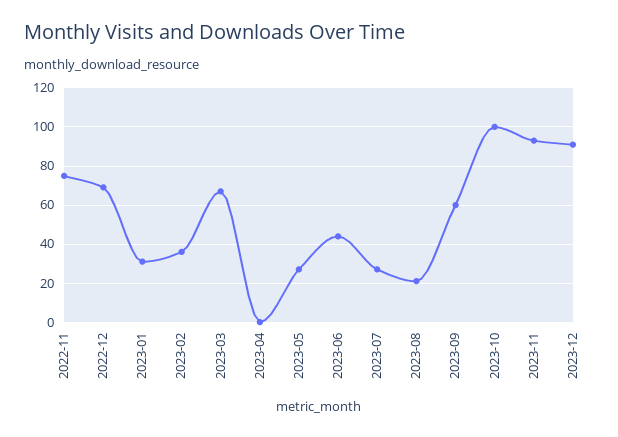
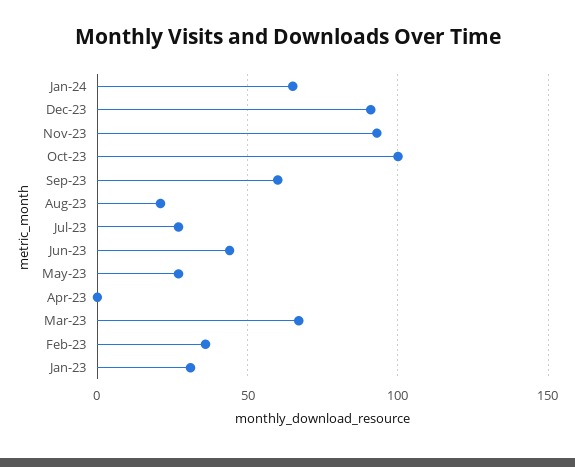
2022-11: 75 -> none
2022-12: 70 -> none
Jan-24: none -> 65

